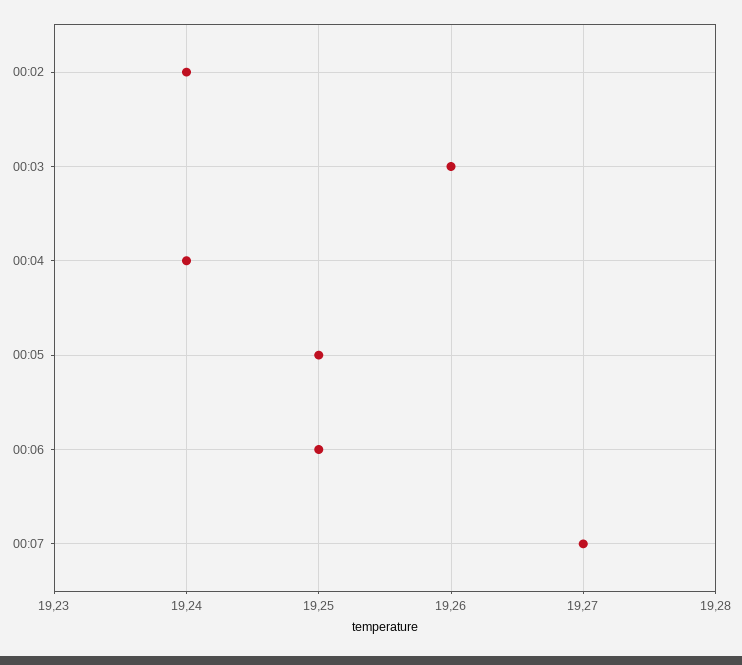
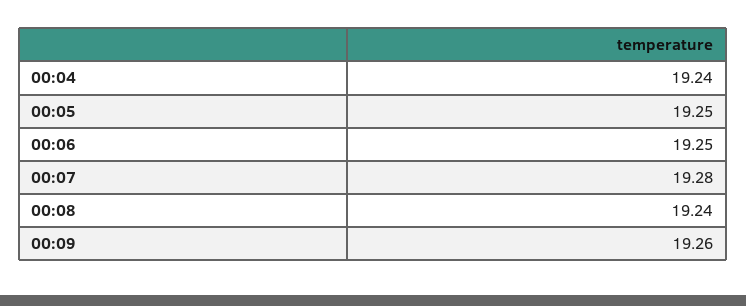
00:02: 19.24 -> none
00:03: 19.26 -> none
00:07: 19.27 -> 19.28
00:08: none -> 19.24
00:09: none -> 19.26

